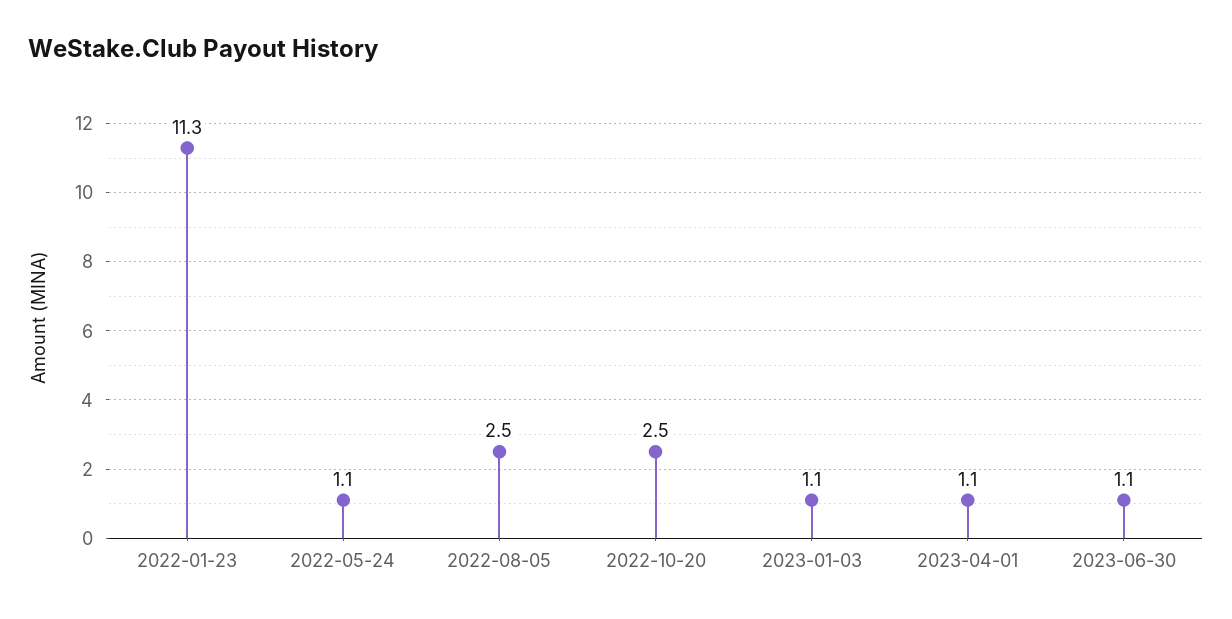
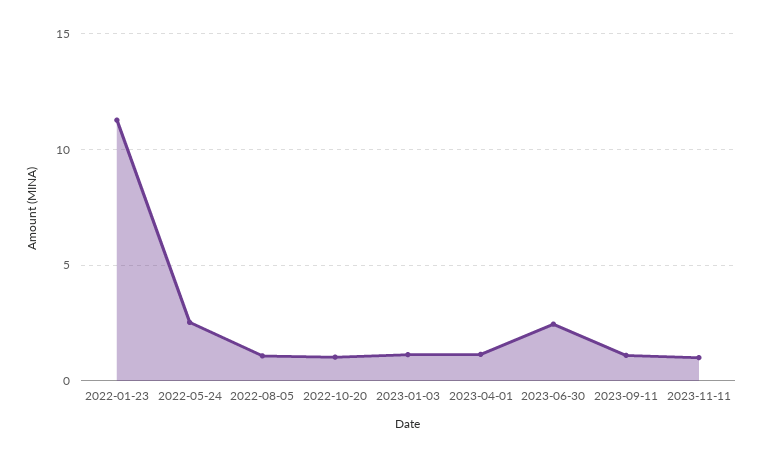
2022-05-24: 1.1 -> 2.5
2022-08-05: 2.5 -> 1
2022-10-20: 2.5 -> 1
2023-06-30: 1.1 -> 2.5
2023-09-11: none -> 1
2023-11-11: none -> 1

